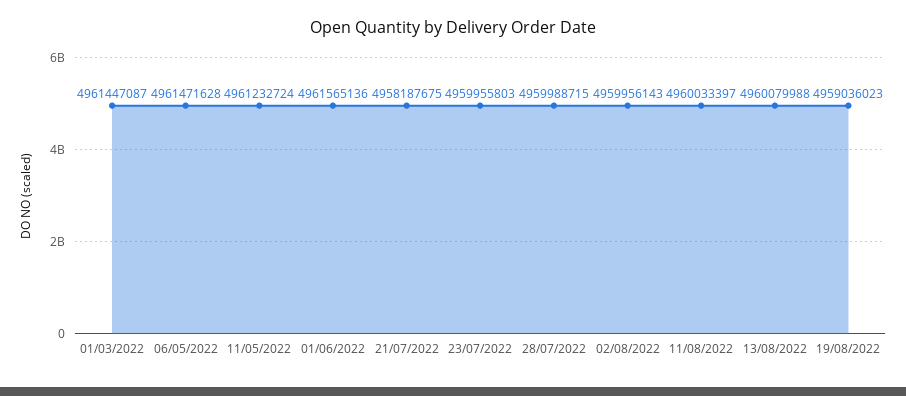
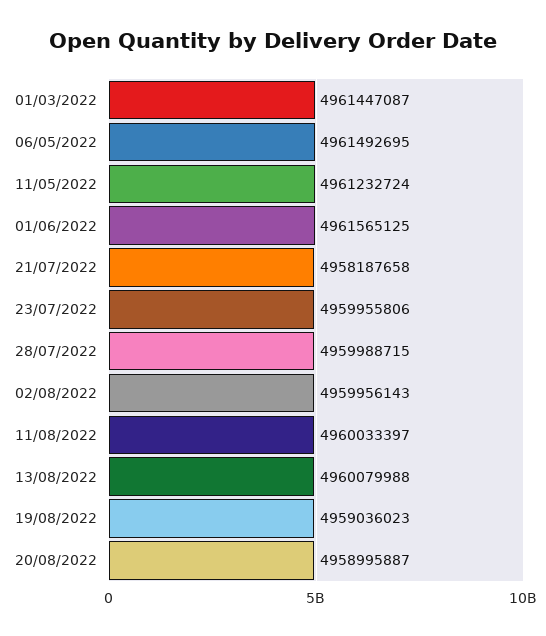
06/05/2022: 4961471628 -> 4961492695
01/06/2022: 4961565136 -> 4961565125
21/07/2022: 4958187675 -> 4958187658
23/07/2022: 4959955803 -> 4959955806
20/08/2022: none -> 4958995887

